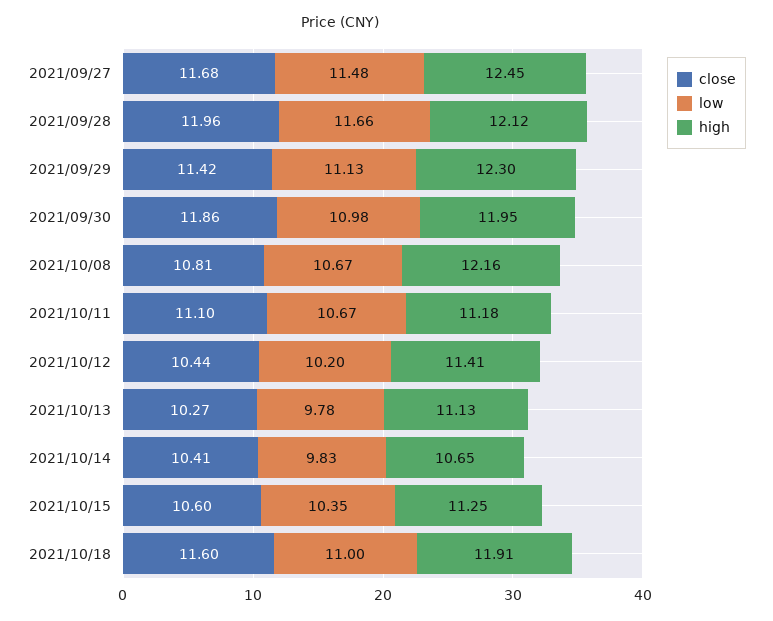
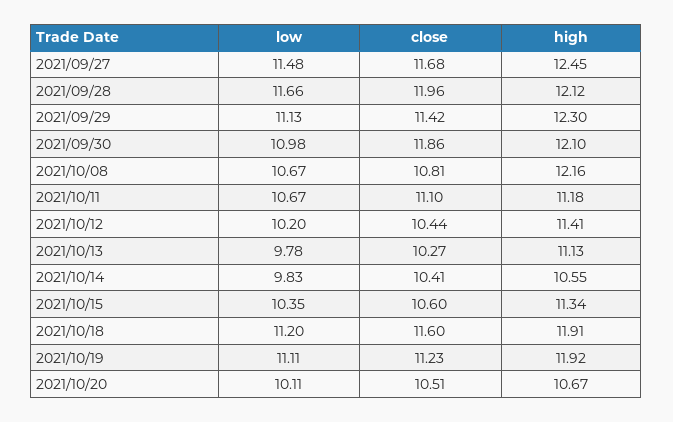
high, 2021/09/30: 11.95 -> 12.1
high, 2021/10/14: 10.65 -> 10.55
high, 2021/10/15: 11.25 -> 11.34
low, 2021/10/18: 11 -> 11.2
low, 2021/10/19: none -> 11.11
close, 2021/10/19: none -> 11.23
high, 2021/10/19: none -> 11.92
low, 2021/10/20: none -> 10.11
close, 2021/10/20: none -> 10.51
high, 2021/10/20: none -> 10.67

